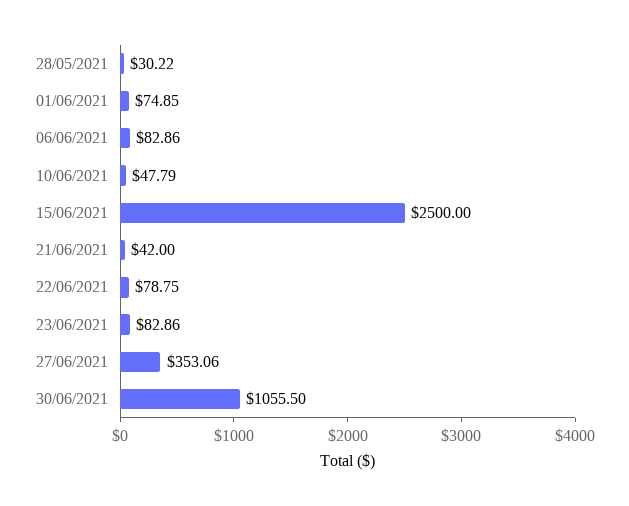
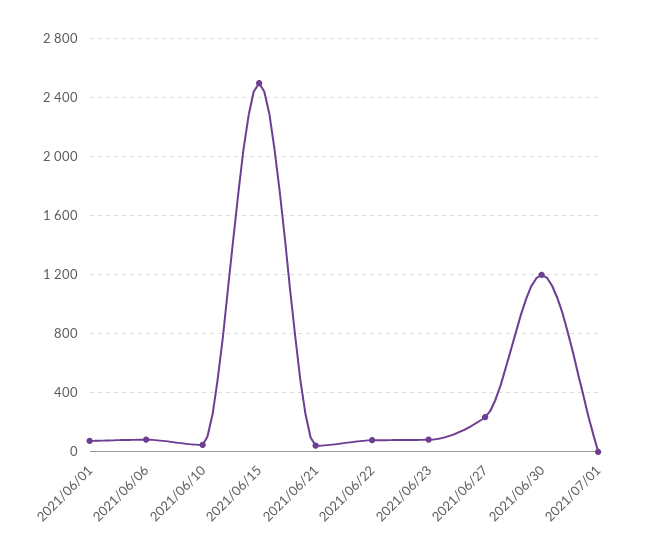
28/05/2021: 30.22 -> none
27/06/2021: 353.06 -> 250
30/06/2021: 1055.5 -> 1200
2021/07/01: none -> 0

